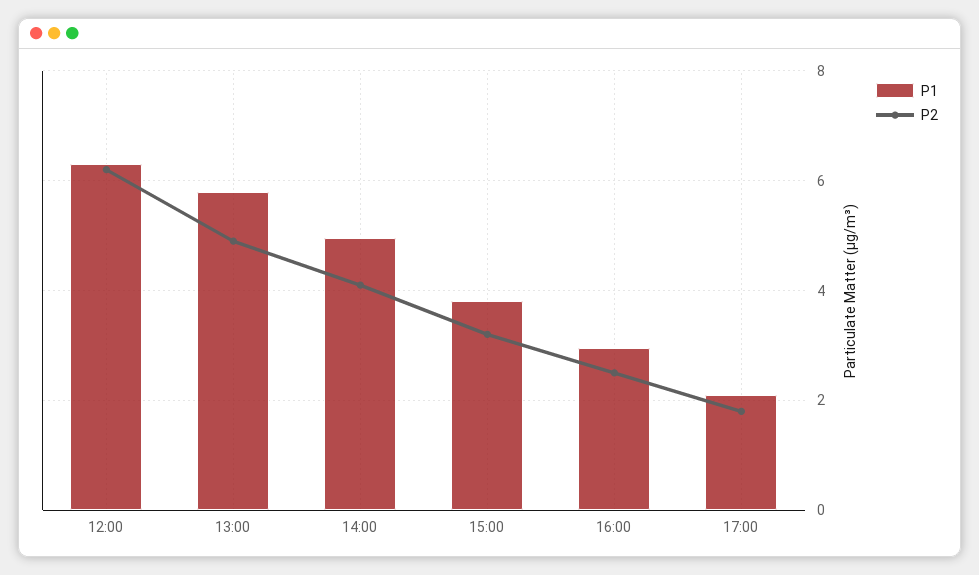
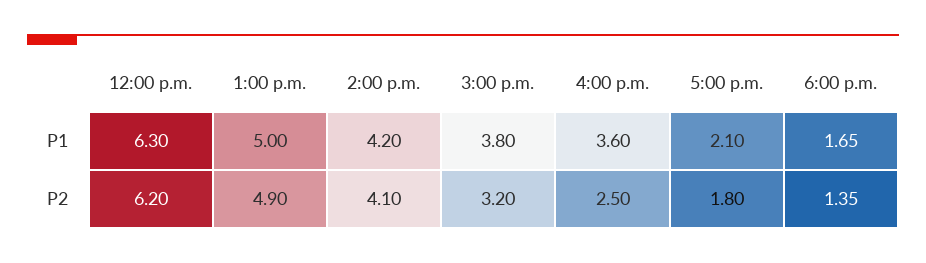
P1, 13:00: 5.8 -> 5
P1, 14:00: 5 -> 4.2
P1, 16:00: 3 -> 3.6
P1, 6:00 p.m.: none -> 1.65
P2, 6:00 p.m.: none -> 1.35

